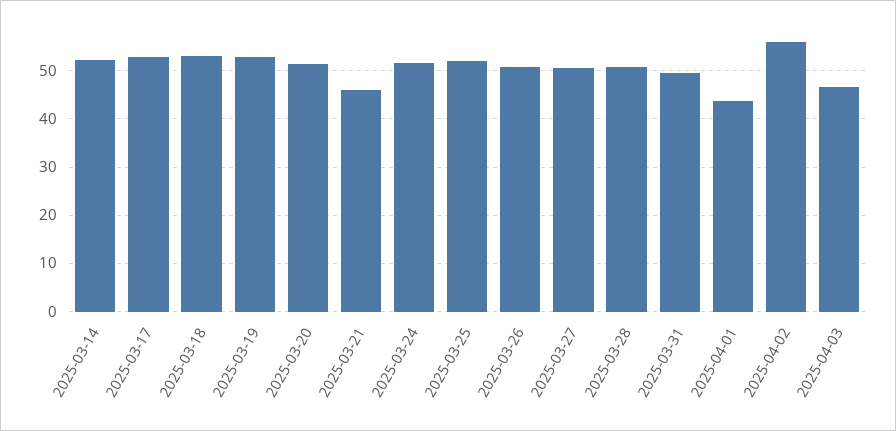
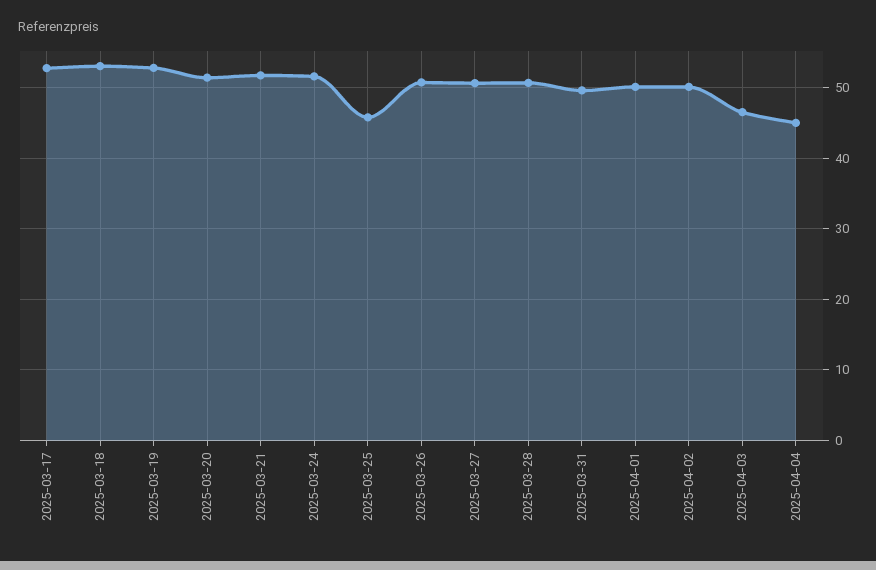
2025-03-14: 52 -> none
2025-03-21: 46 -> 52
2025-03-25: 52 -> 46
2025-04-01: 44 -> 50
2025-04-02: 56 -> 50
2025-04-04: none -> 45

